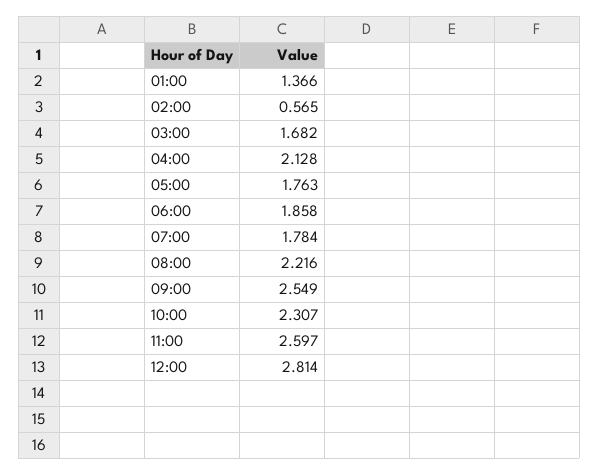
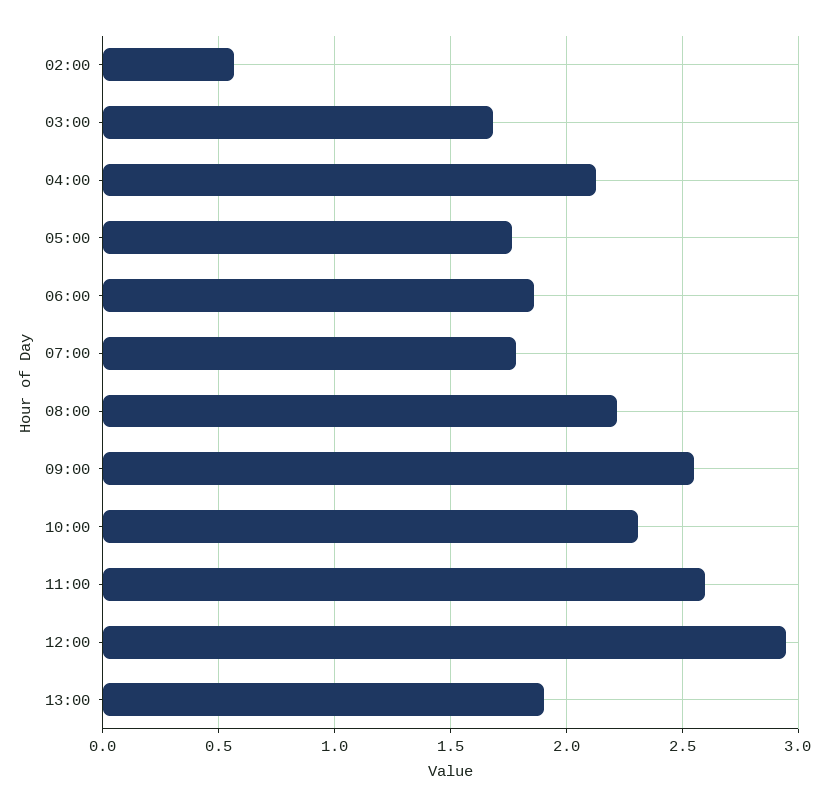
01:00: 1.366 -> none
12:00: 2.814 -> 2.95
13:00: none -> 1.9

